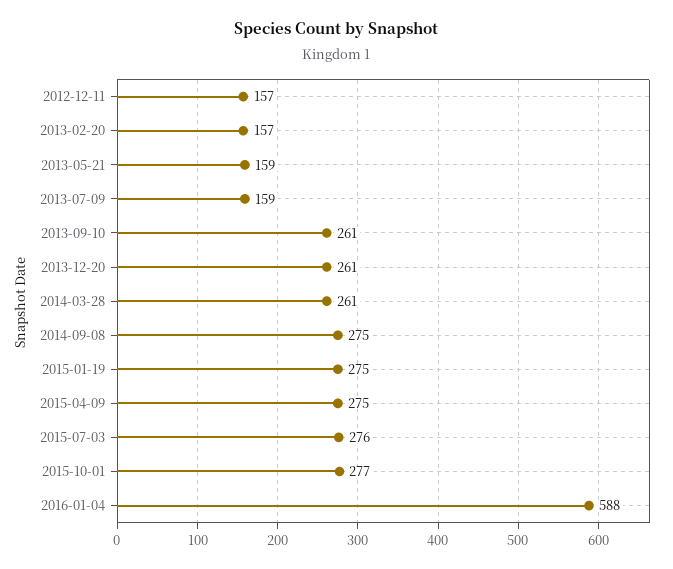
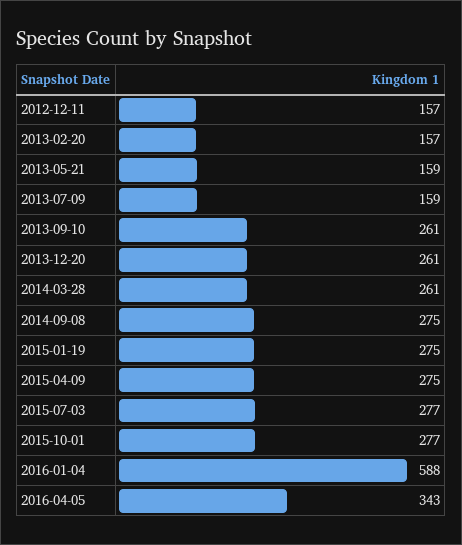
2015-07-03: 276 -> 277
2016-04-05: none -> 343

